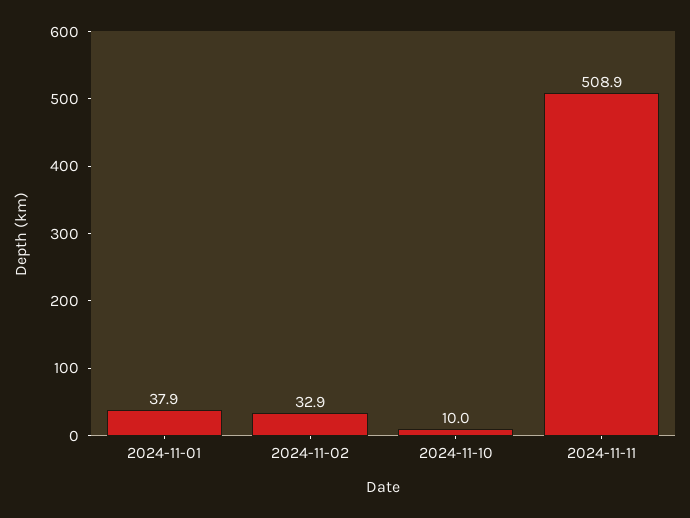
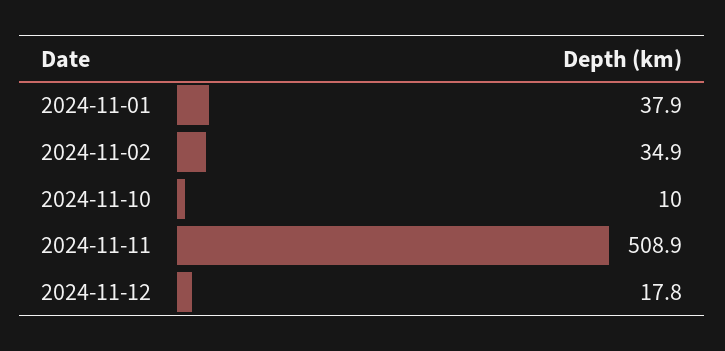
2024-11-02: 32.9 -> 34.9
2024-11-12: none -> 17.8

